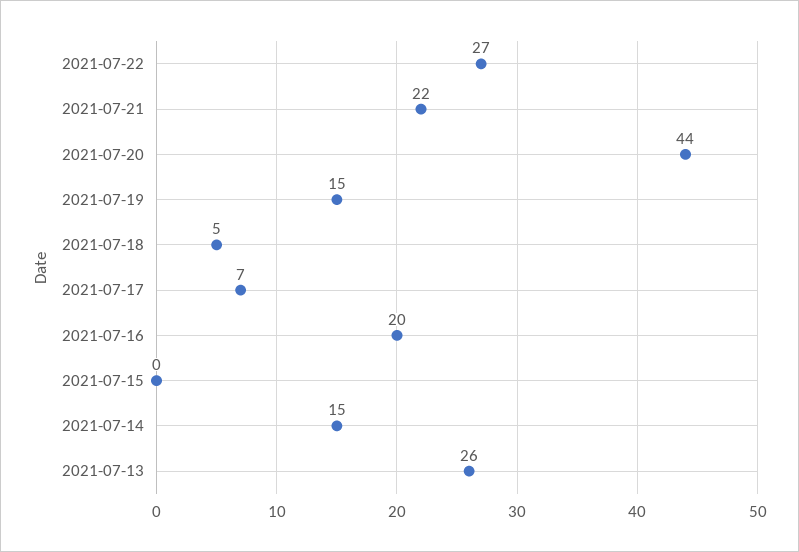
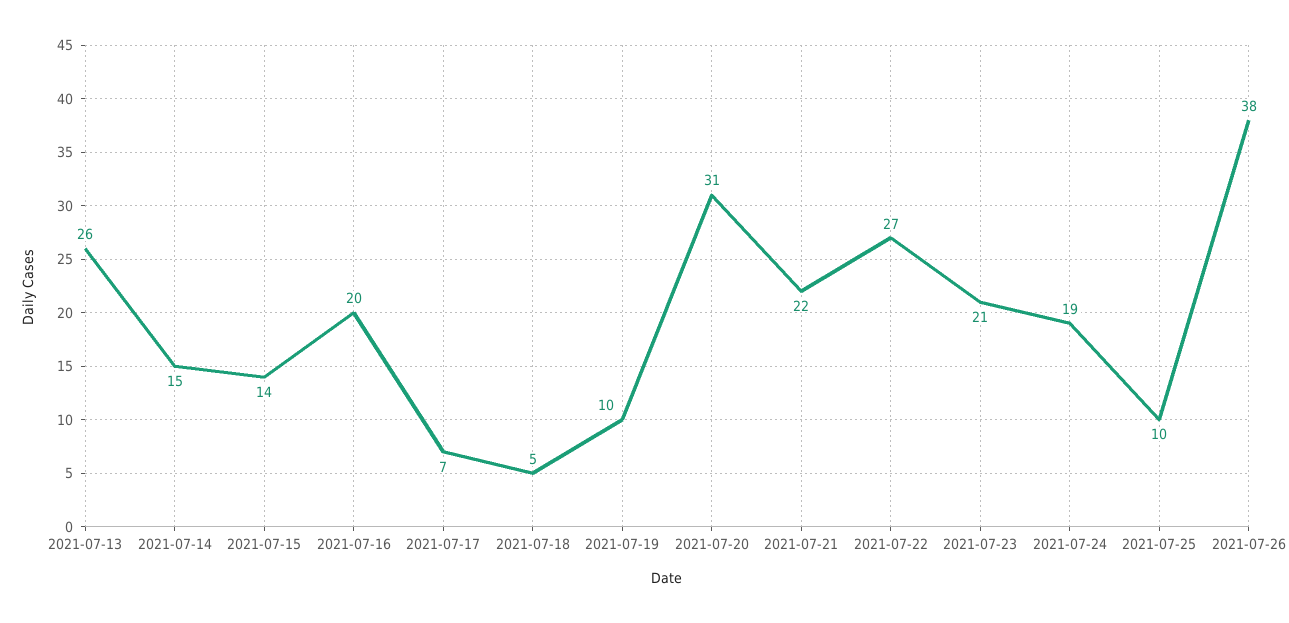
2021-07-20: 44 -> 31
2021-07-19: 15 -> 10
2021-07-15: 0 -> 14
2021-07-23: none -> 21
2021-07-24: none -> 19
2021-07-25: none -> 10
2021-07-26: none -> 38

